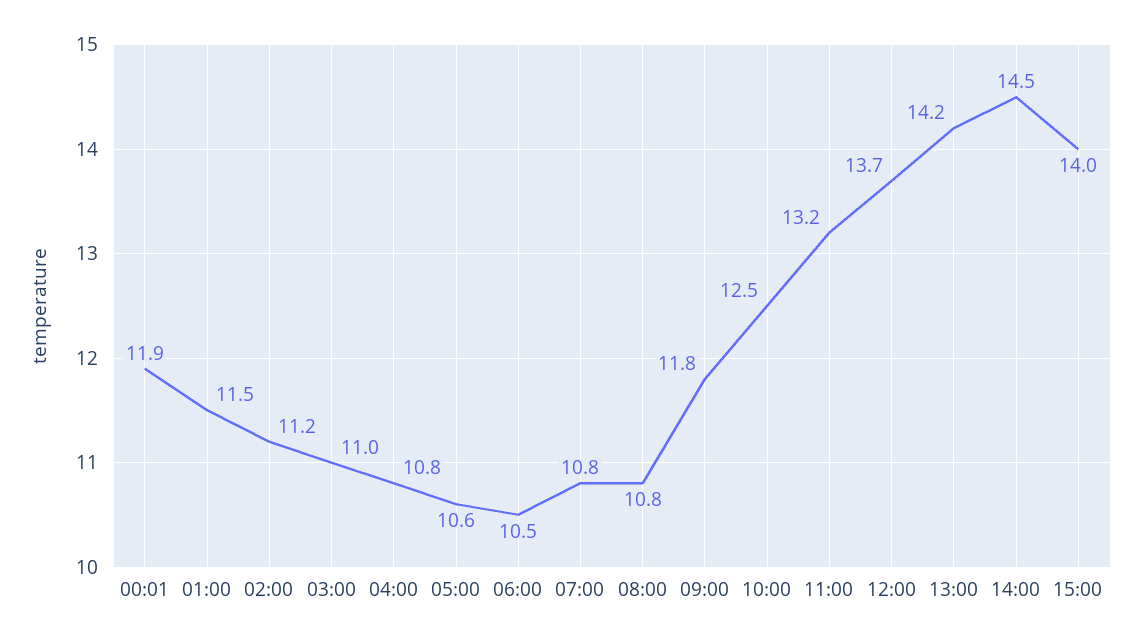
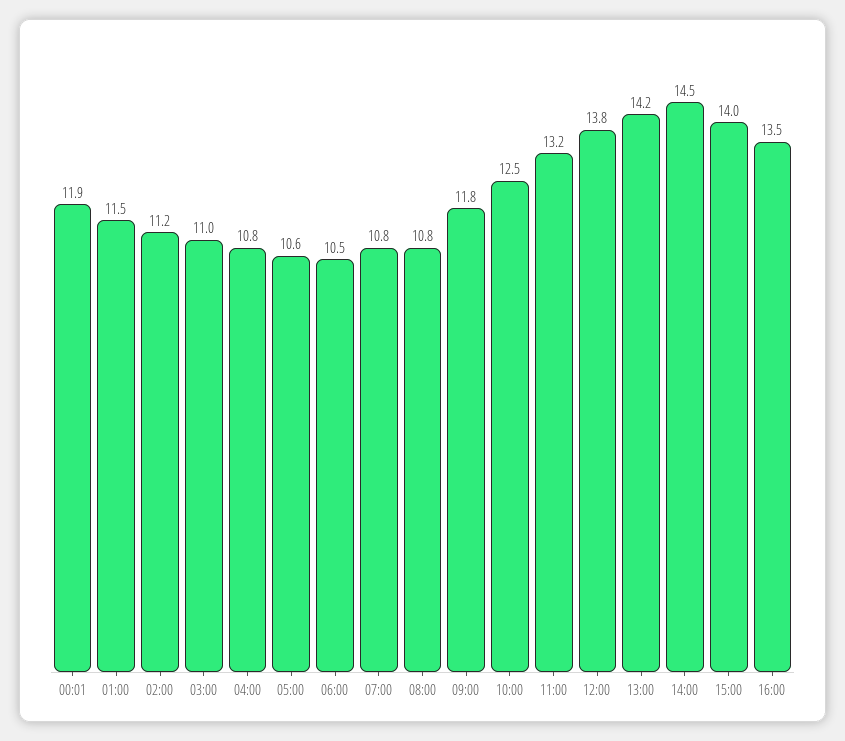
12:00: 13.7 -> 13.8
16:00: none -> 13.5

